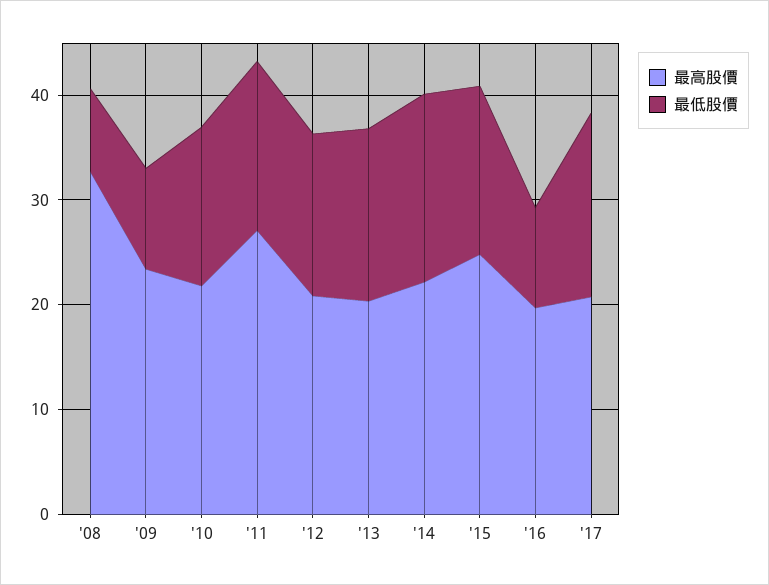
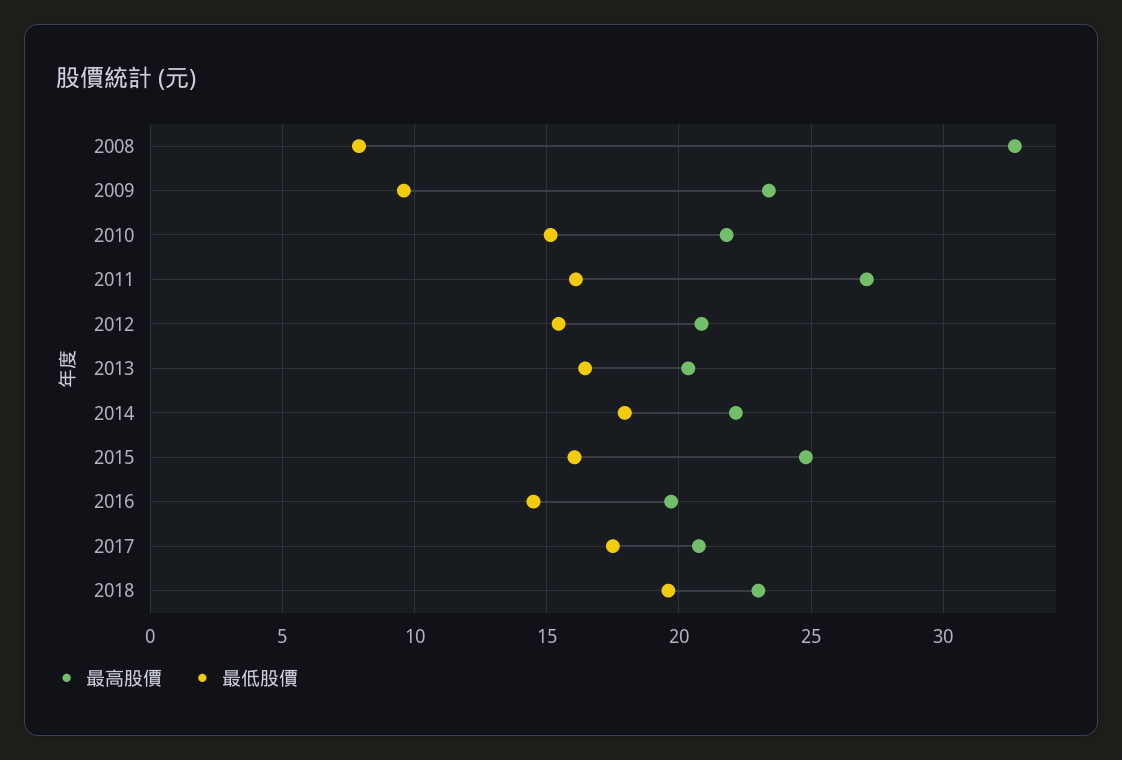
最低股價, '16: 10 -> 14.5
最高股價, 2018: none -> 23
最低股價, 2018: none -> 19.5

